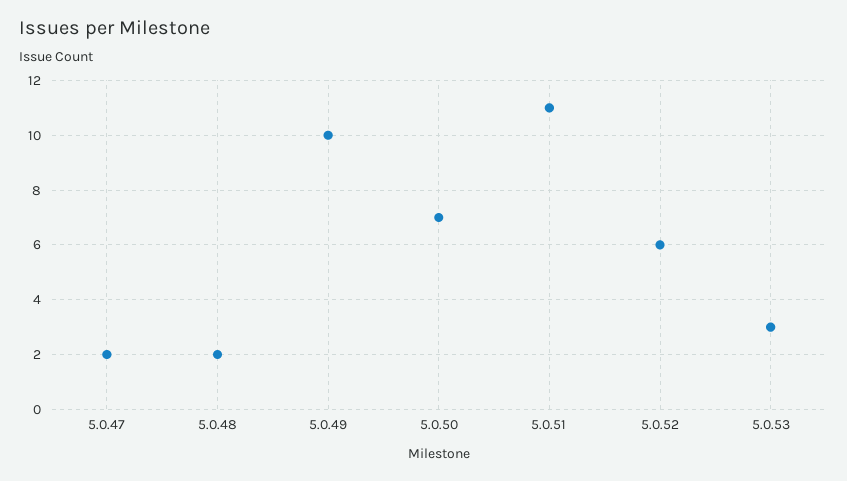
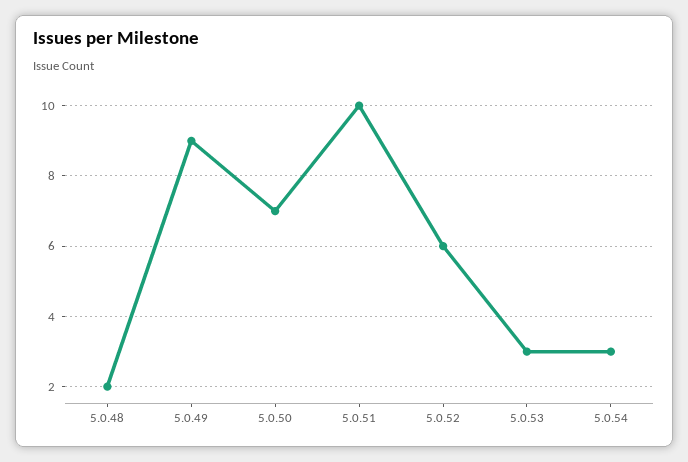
5.0.47: 2 -> none
5.0.49: 10 -> 9
5.0.51: 11 -> 10
5.0.54: none -> 3

